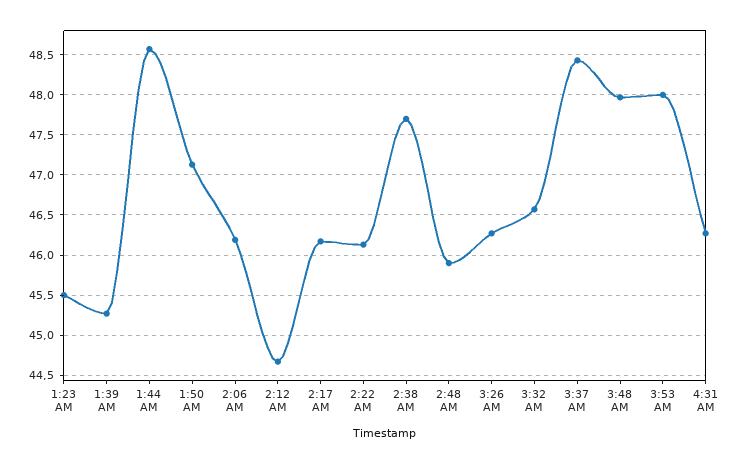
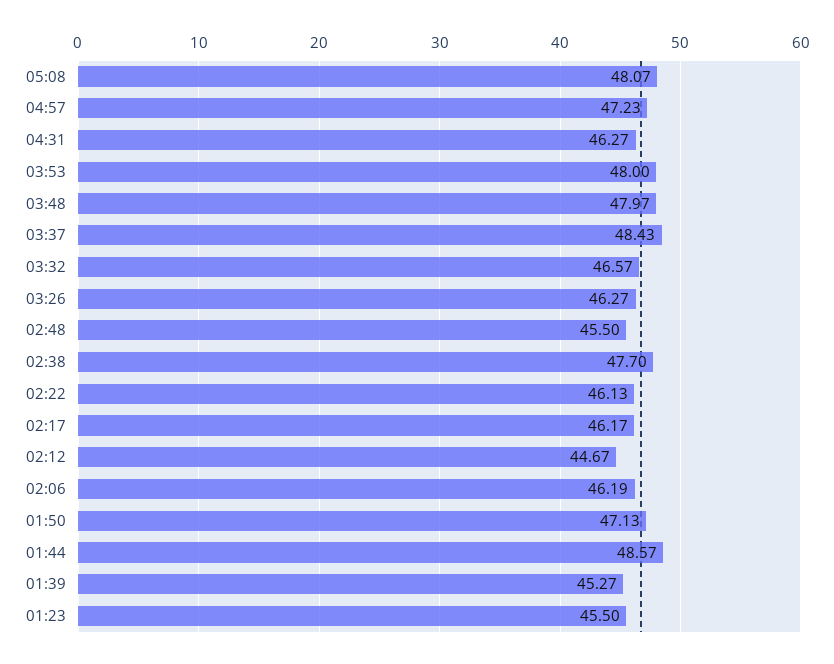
2:48 AM: 45.9 -> 45.5
05:08: none -> 48.07
04:57: none -> 47.23

